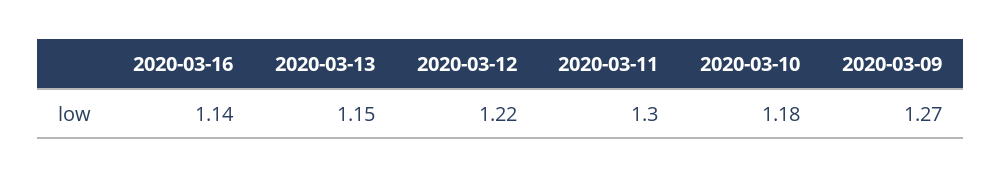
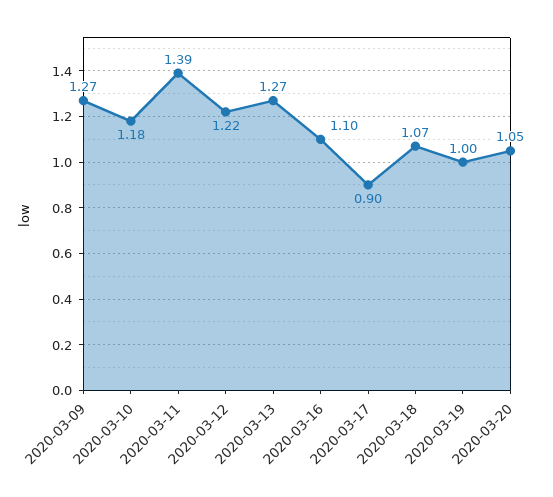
2020-03-16: 1.14 -> 1.1
2020-03-13: 1.15 -> 1.27
2020-03-11: 1.3 -> 1.39
2020-03-17: none -> 0.9
2020-03-18: none -> 1.07
2020-03-19: none -> 1
2020-03-20: none -> 1.05

